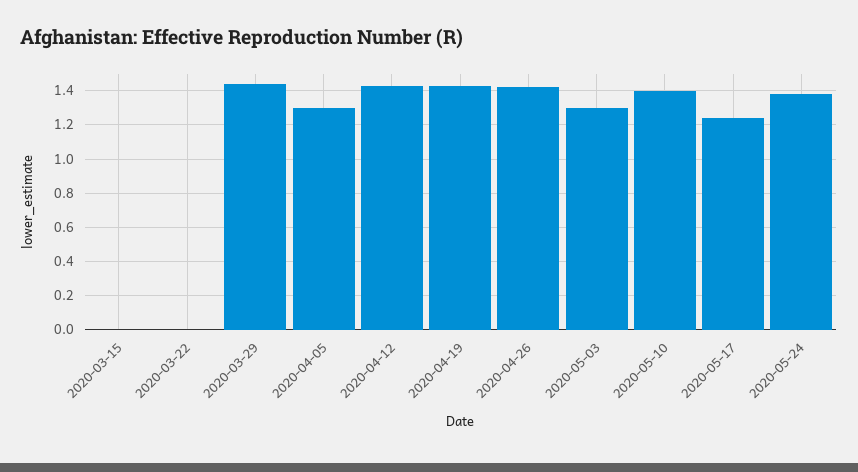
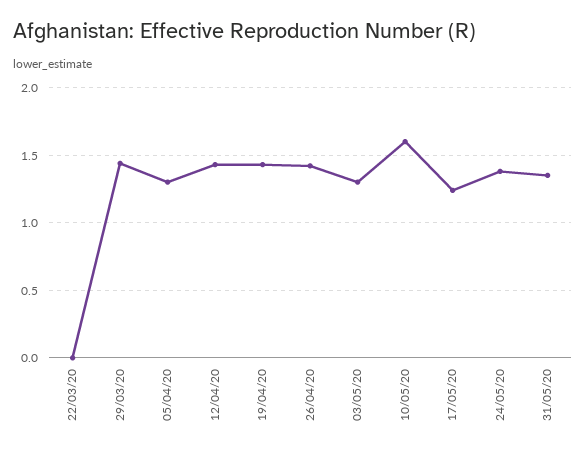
2020-03-15: 0 -> none
2020-05-10: 1.4 -> 1.6
31/05/20: none -> 1.35

